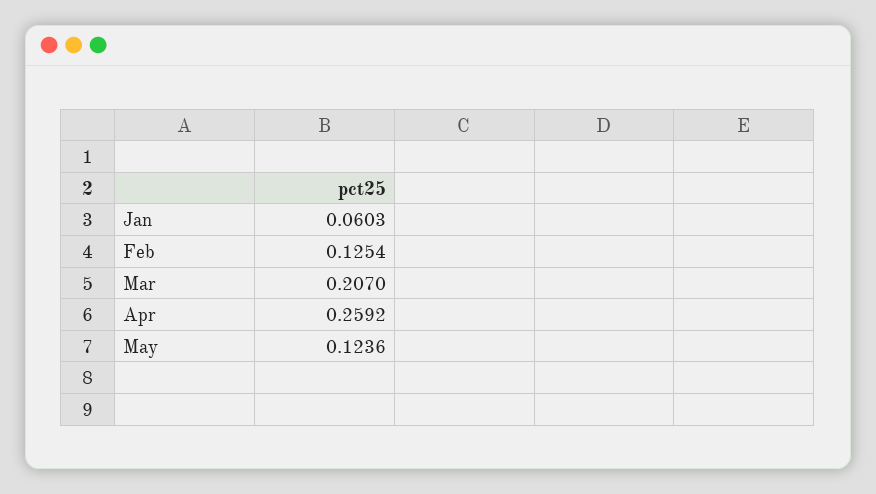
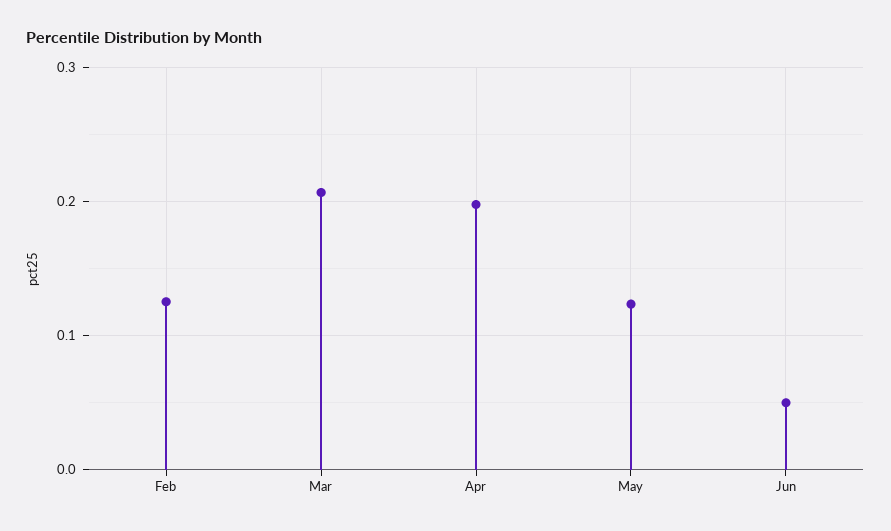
Jan: 0.0603 -> none
Apr: 0.2592 -> 0.2
Jun: none -> 0.05

